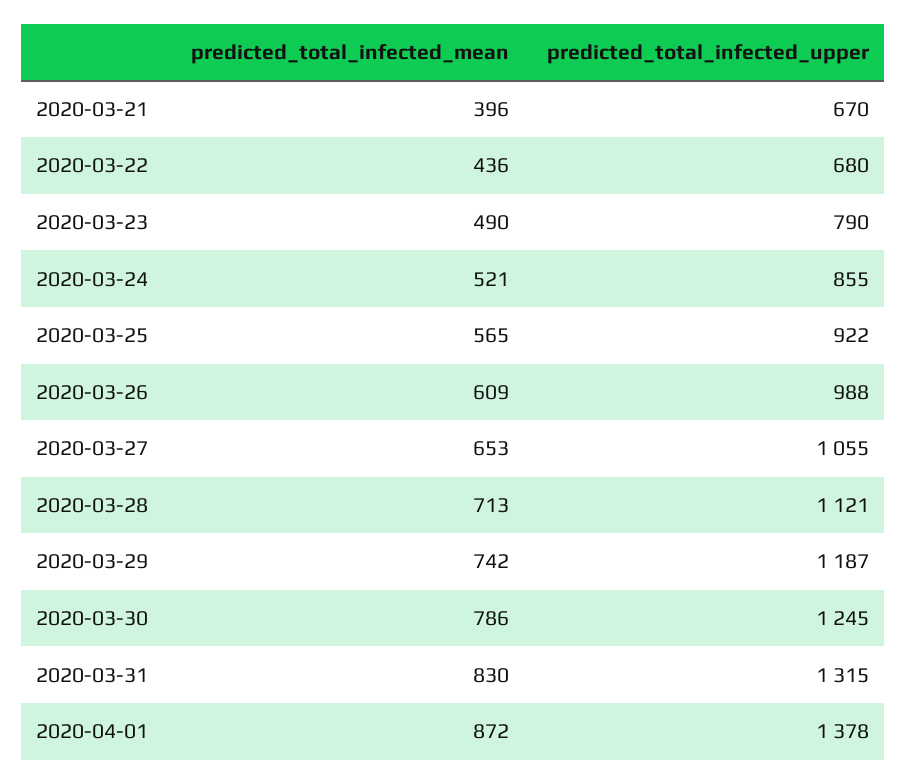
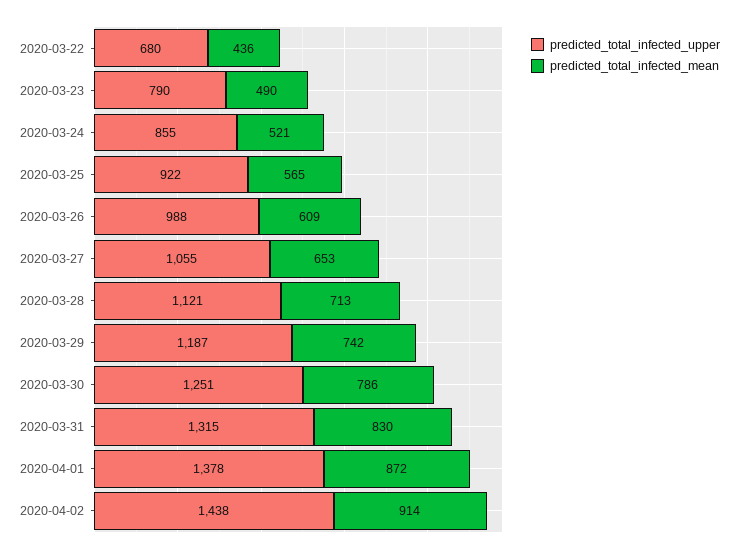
predicted_total_infected_mean, 2020-03-21: 396 -> none
predicted_total_infected_upper, 2020-03-21: 670 -> none
predicted_total_infected_upper, 2020-03-30: 1245 -> 1251
predicted_total_infected_upper, 2020-04-02: none -> 1438
predicted_total_infected_mean, 2020-04-02: none -> 914

